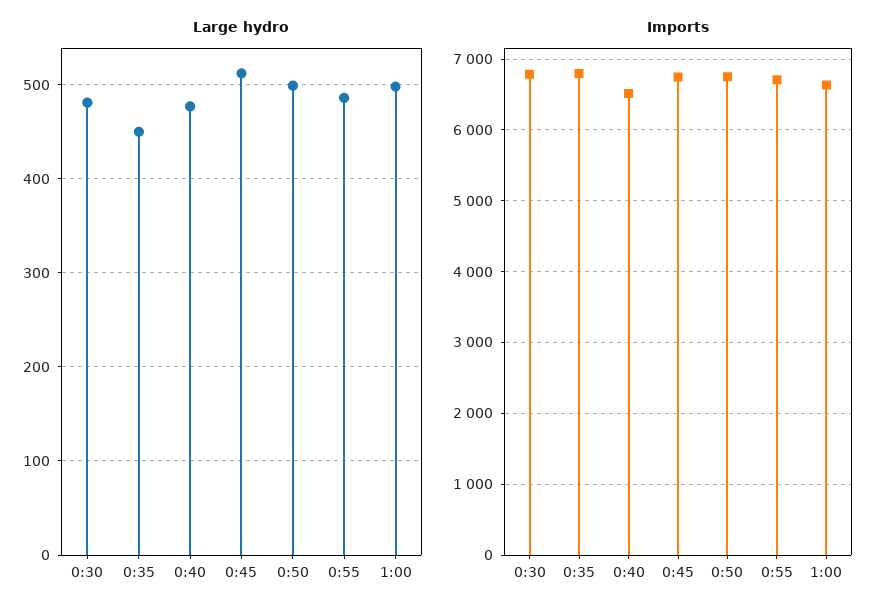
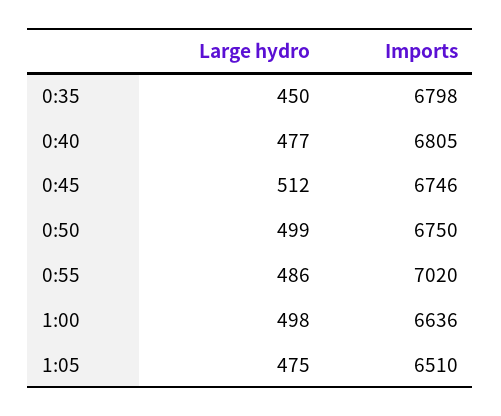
Large hydro, 0:30: 480 -> none
Imports, 0:30: 6800 -> none
Imports, 0:40: 6500 -> 6805
Imports, 0:55: 6700 -> 7020
Large hydro, 1:05: none -> 475
Imports, 1:05: none -> 6510

